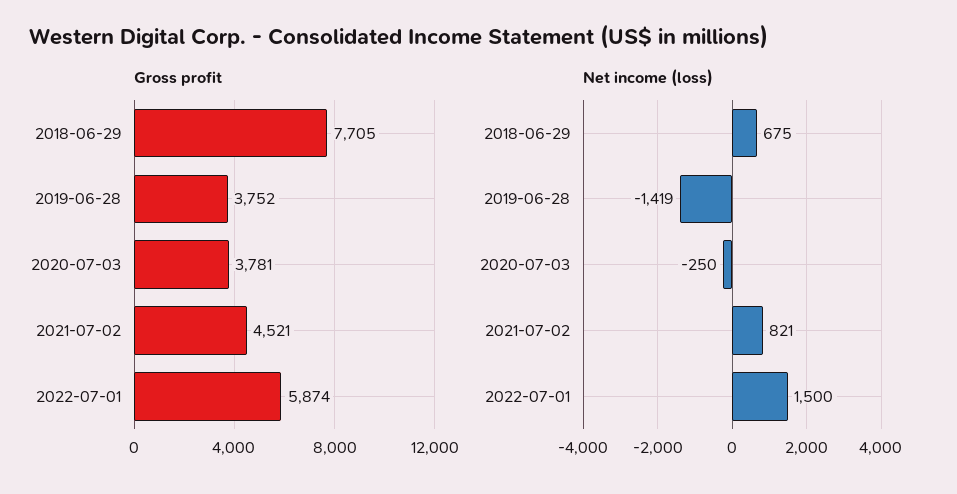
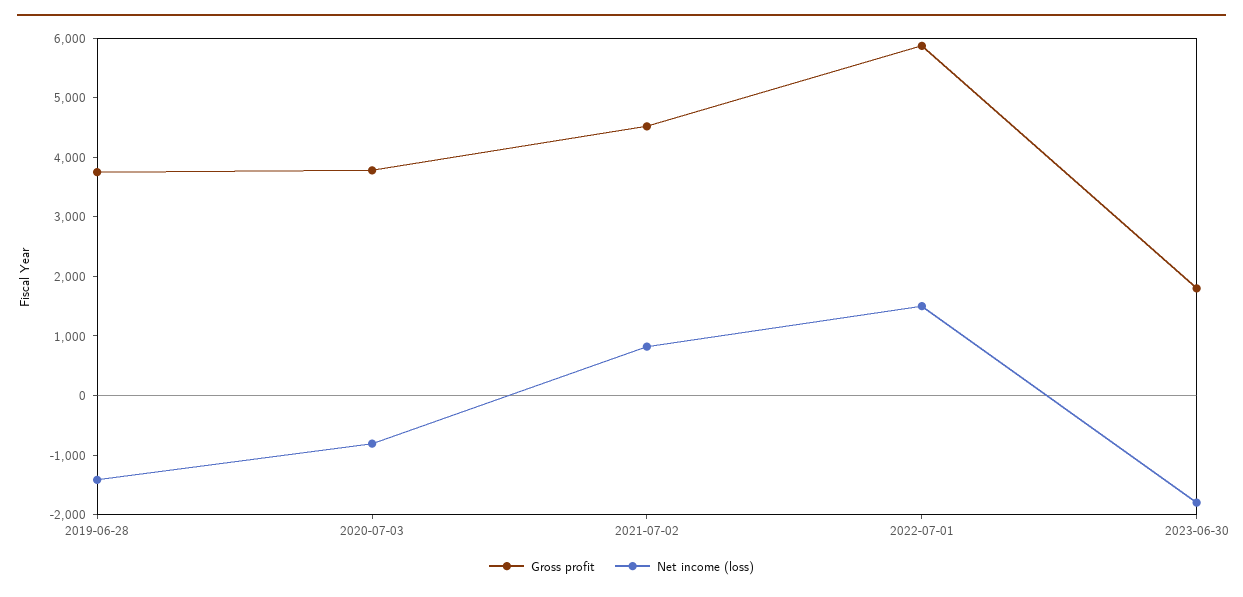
Gross profit, 2018-06-29: 7705 -> none
Net income (loss), 2018-06-29: 675 -> none
Net income (loss), 2020-07-03: -250 -> -800
Gross profit, 2023-06-30: none -> 1800
Net income (loss), 2023-06-30: none -> -1800

